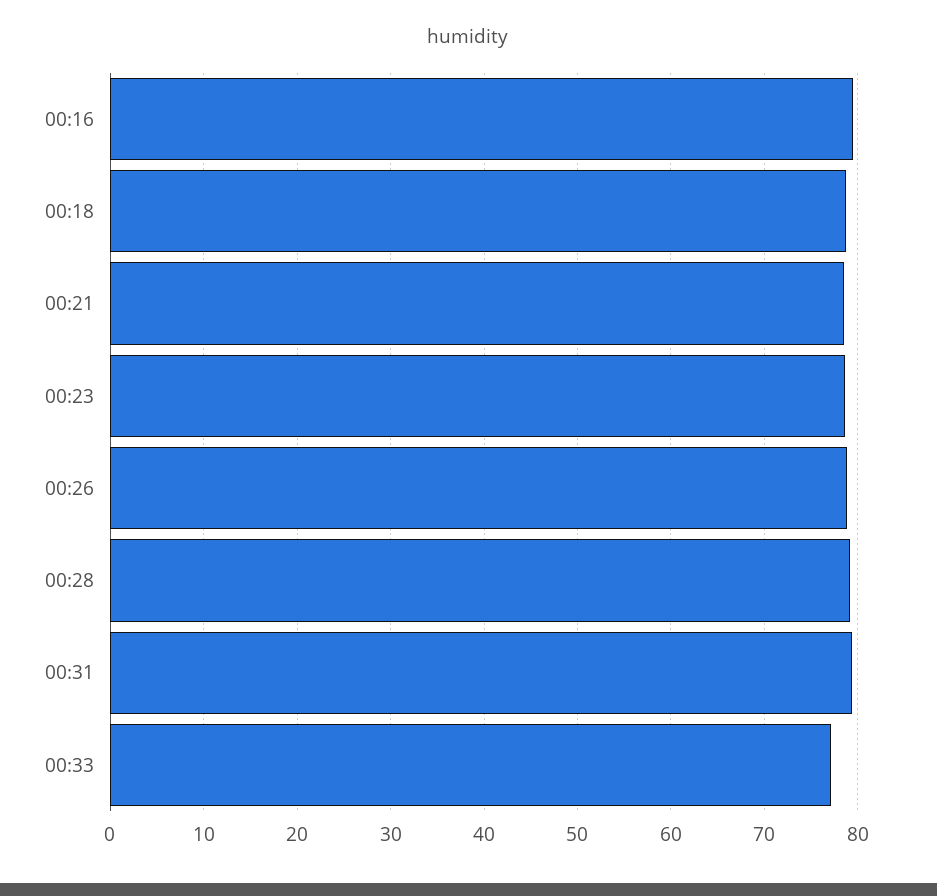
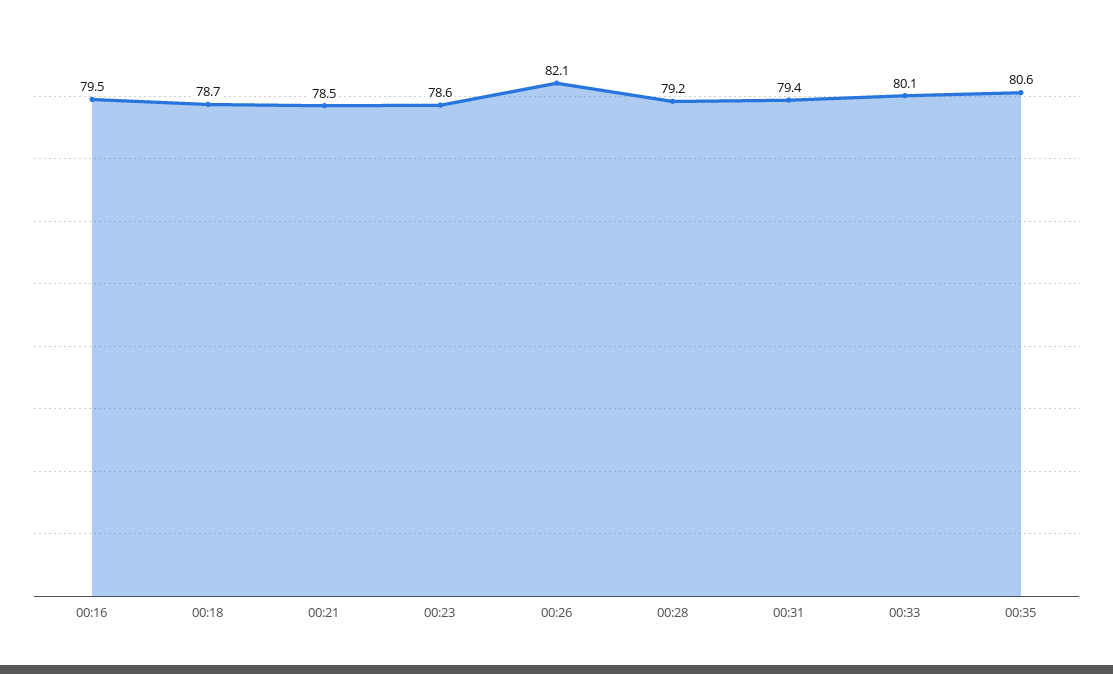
00:26: 79 -> 82.1
00:33: 77 -> 80.1
00:35: none -> 80.6

